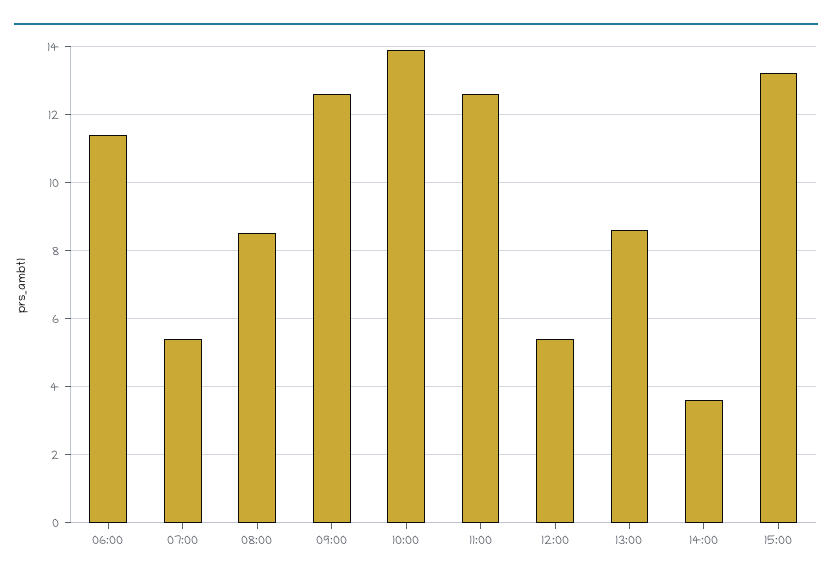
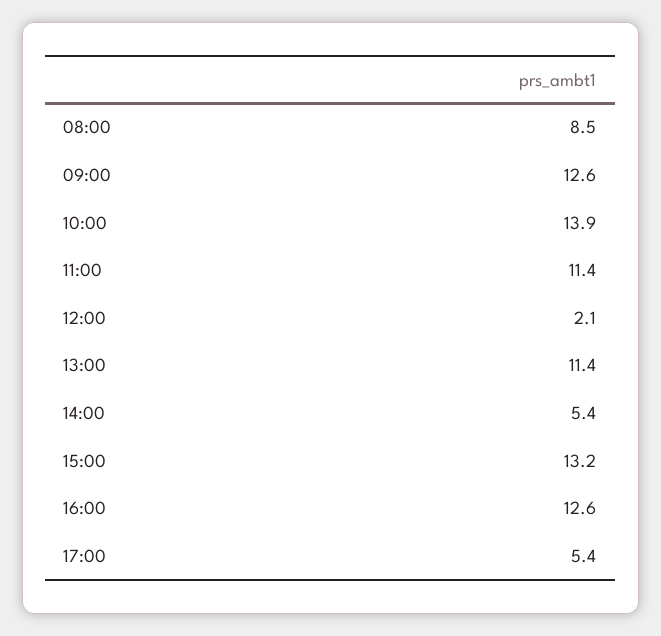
06:00: 11.5 -> none
07:00: 5.5 -> none
11:00: 12.5 -> 11.4
12:00: 5.5 -> 2.1
13:00: 8.5 -> 11.4
14:00: 3.5 -> 5.4
16:00: none -> 12.6
17:00: none -> 5.4

